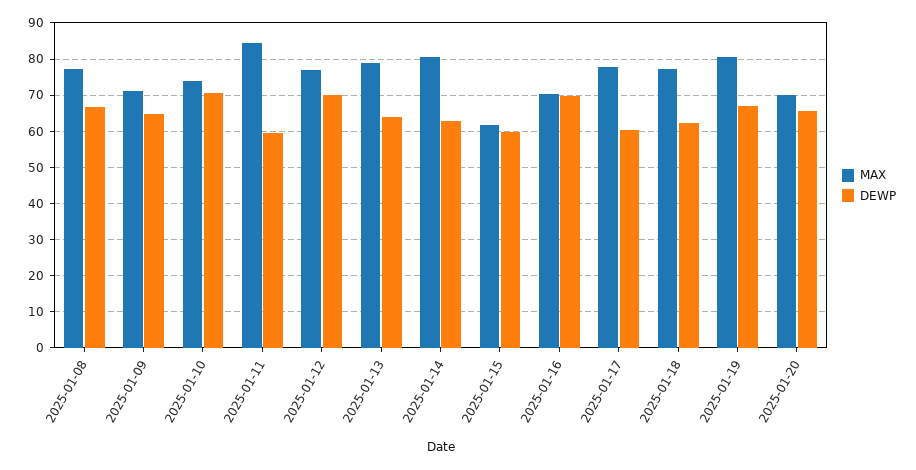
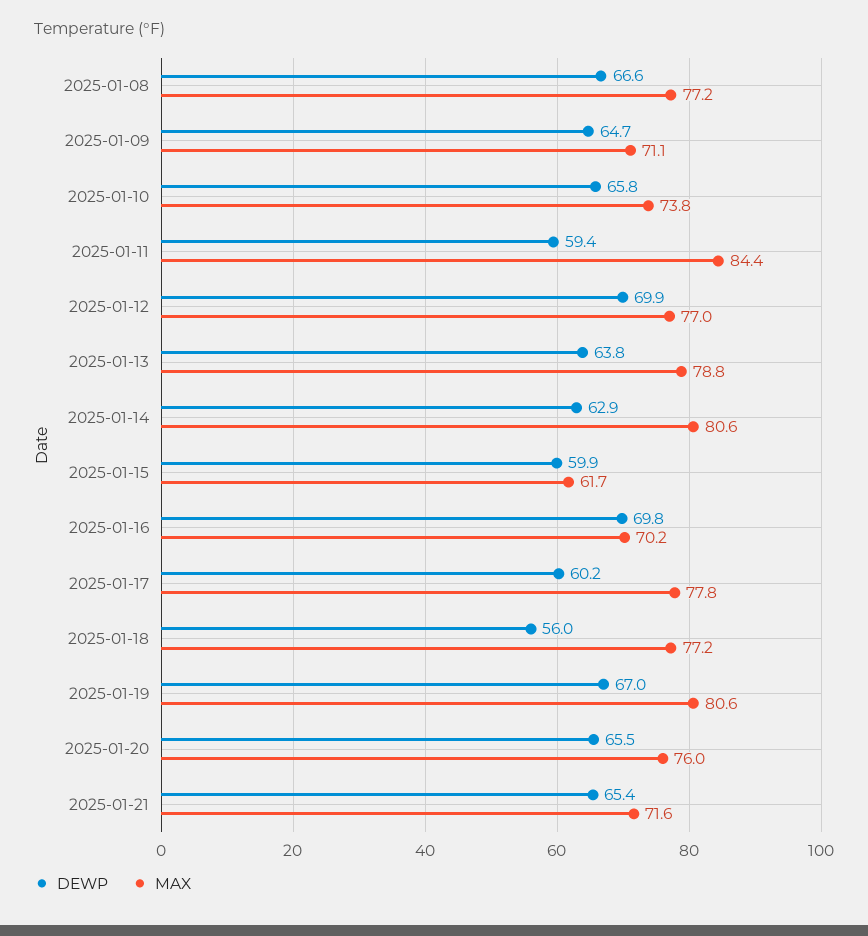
DEWP, 2025-01-10: 70 -> 65.8
DEWP, 2025-01-18: 62 -> 56
MAX, 2025-01-20: 70 -> 76
DEWP, 2025-01-21: none -> 65.4
MAX, 2025-01-21: none -> 71.6

